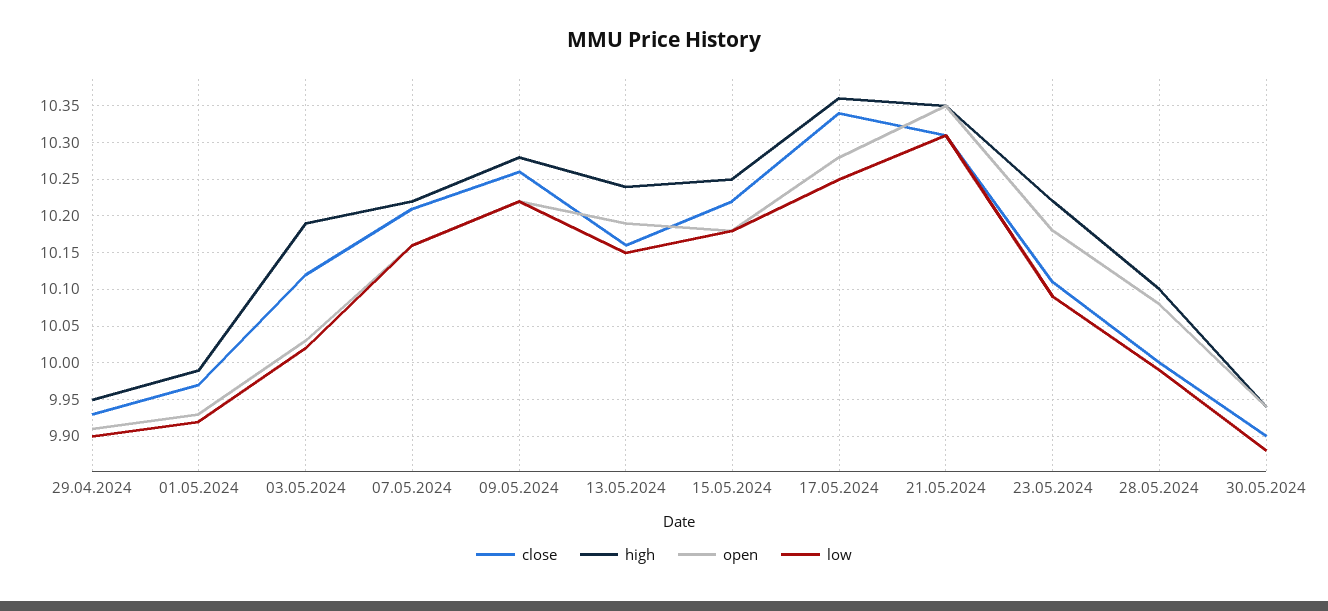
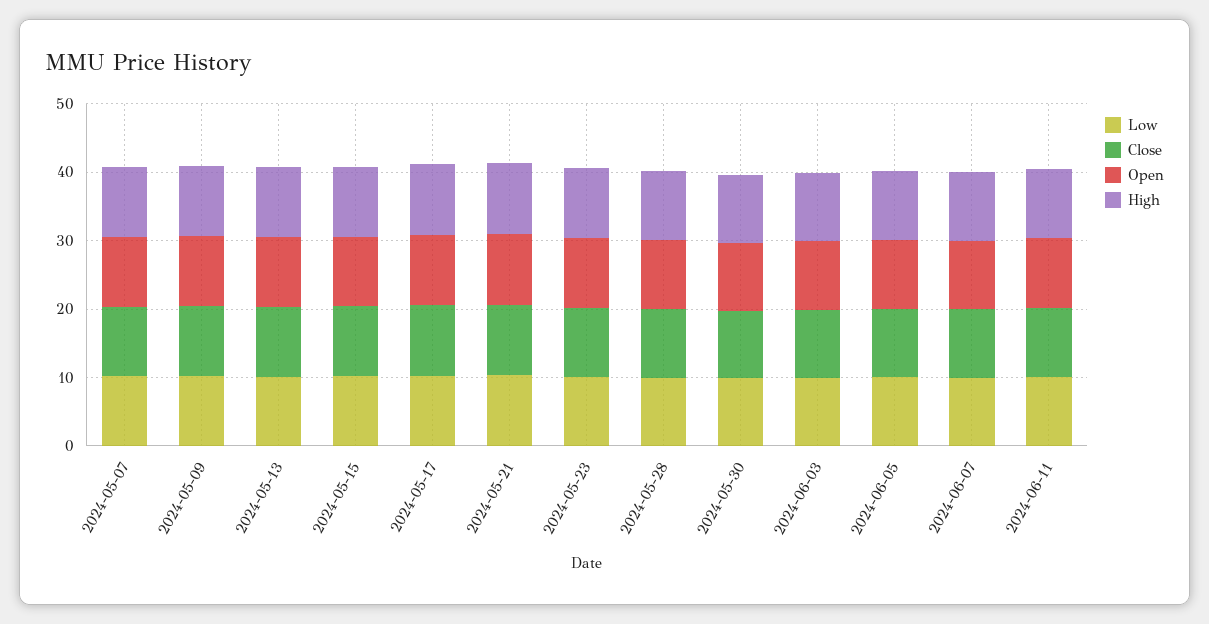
close, 29.04.2024: 9.93 -> none
high, 29.04.2024: 9.95 -> none
open, 29.04.2024: 9.91 -> none
low, 29.04.2024: 9.9 -> none
close, 01.05.2024: 9.97 -> none
high, 01.05.2024: 9.99 -> none
open, 01.05.2024: 9.93 -> none
low, 01.05.2024: 9.92 -> none
close, 03.05.2024: 10.12 -> none
high, 03.05.2024: 10.19 -> none
open, 03.05.2024: 10.03 -> none
low, 03.05.2024: 10.02 -> none
low, 2024-06-03: none -> 10
close, 2024-06-03: none -> 10
open, 2024-06-03: none -> 10
high, 2024-06-03: none -> 10
low, 2024-06-05: none -> 10
close, 2024-06-05: none -> 10
open, 2024-06-05: none -> 10
high, 2024-06-05: none -> 10
low, 2024-06-07: none -> 10
close, 2024-06-07: none -> 10
open, 2024-06-07: none -> 10
high, 2024-06-07: none -> 10
low, 2024-06-11: none -> 10
close, 2024-06-11: none -> 10
open, 2024-06-11: none -> 10
high, 2024-06-11: none -> 10

